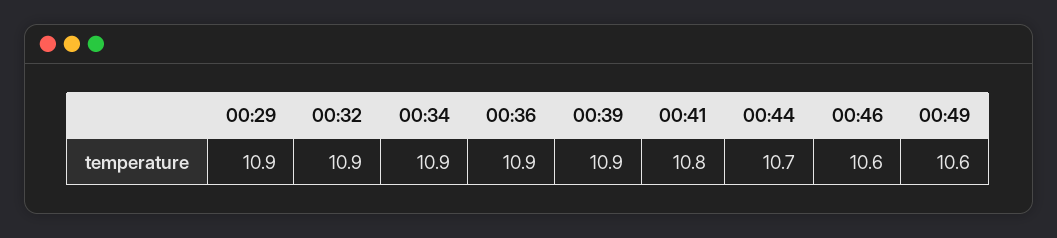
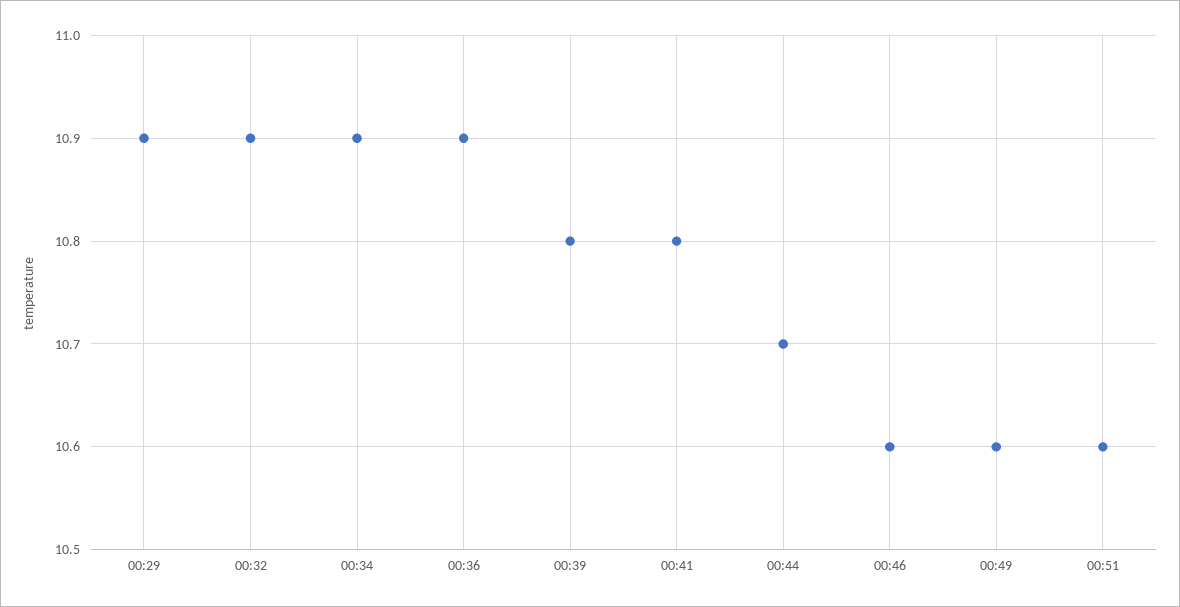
00:39: 10.9 -> 10.8
00:51: none -> 10.6

